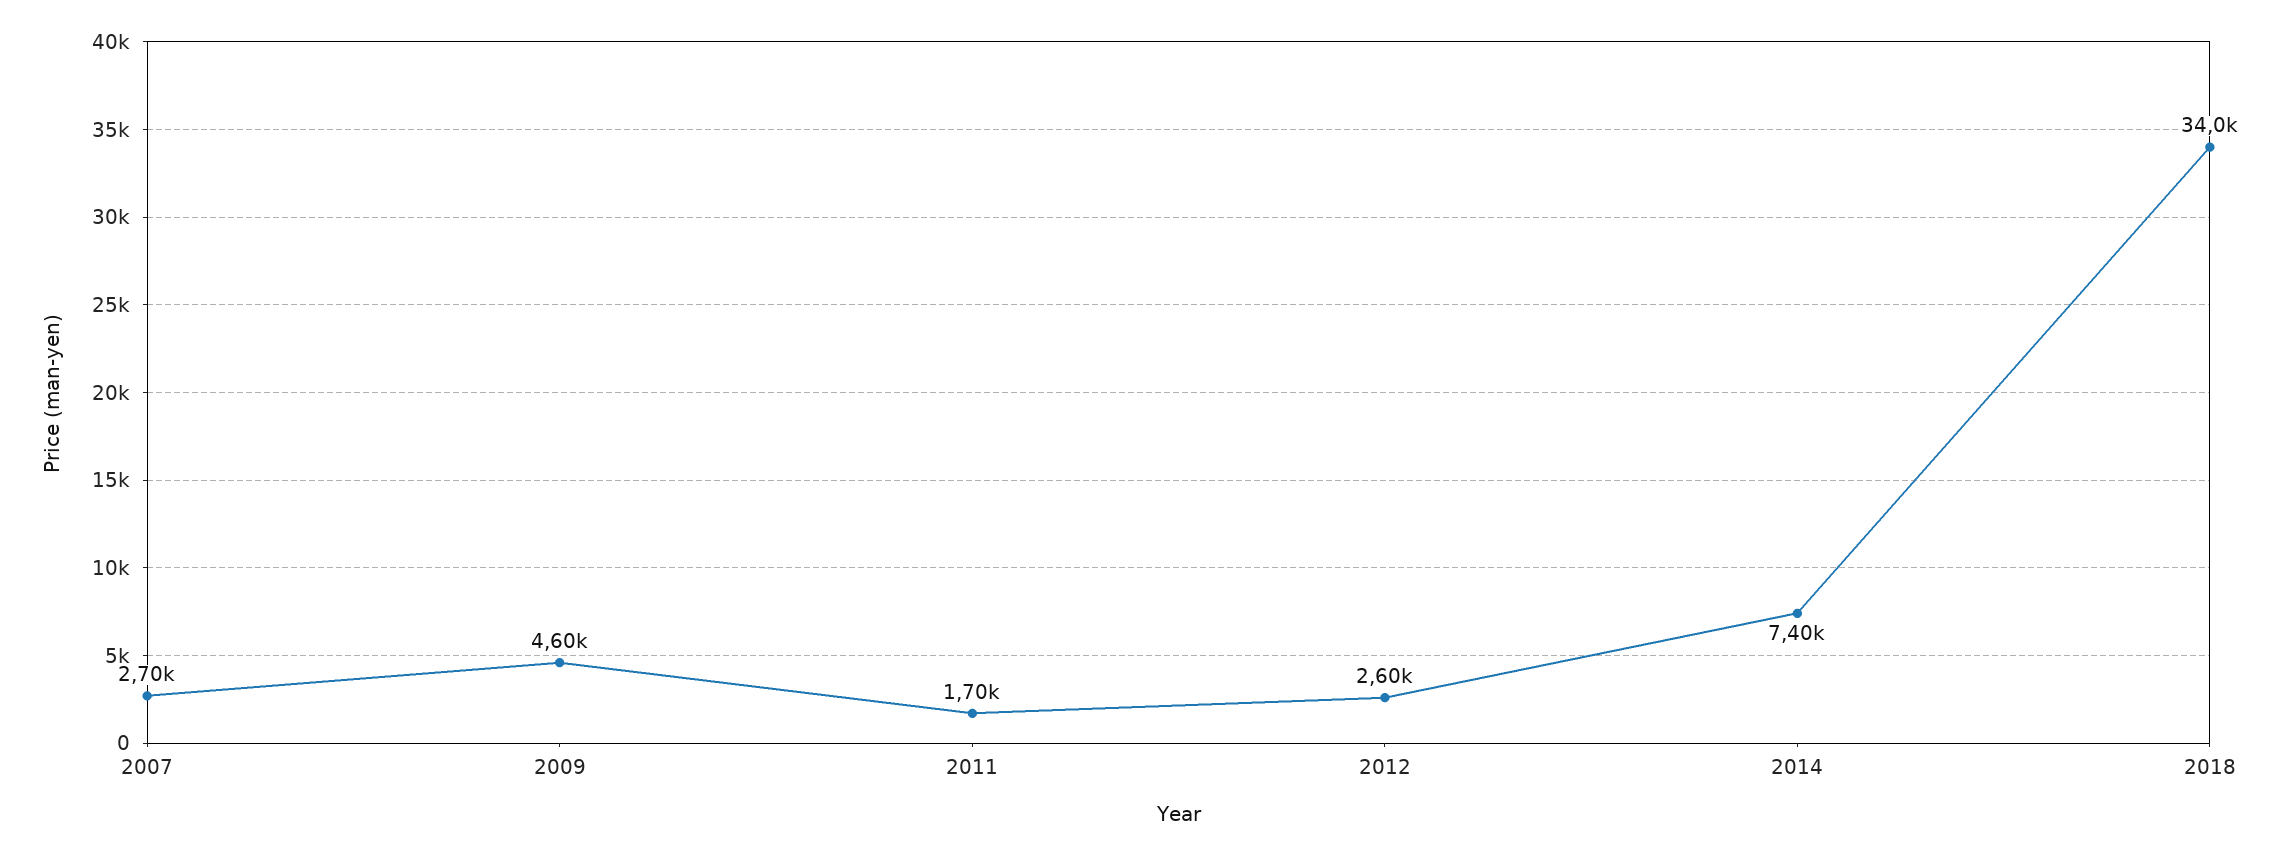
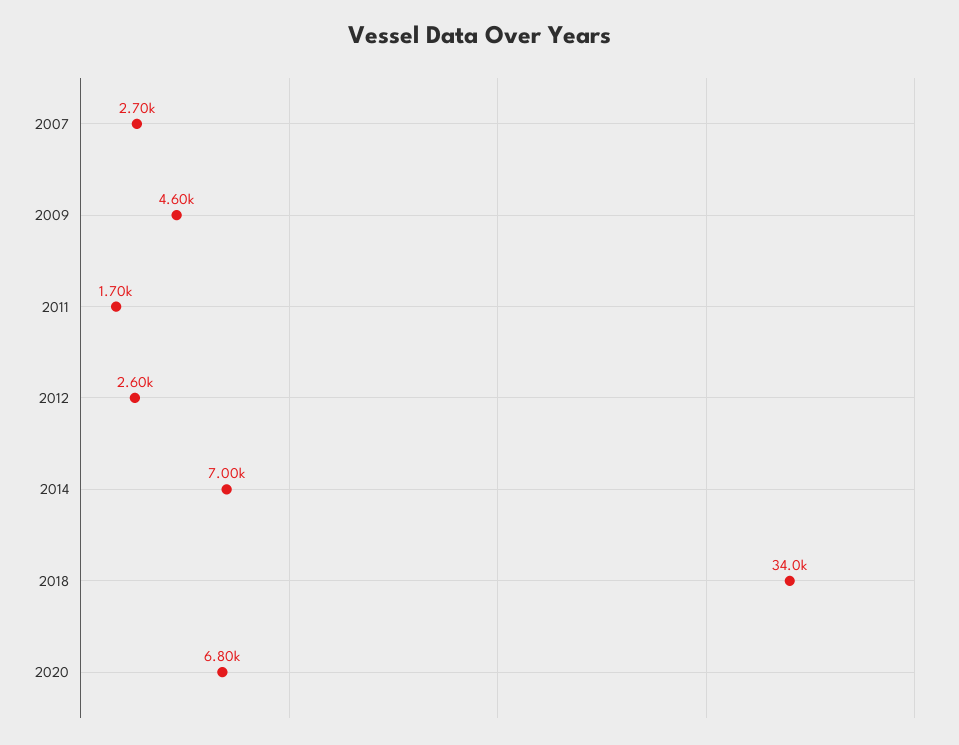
2014: 7400 -> 7000
2020: none -> 6800

